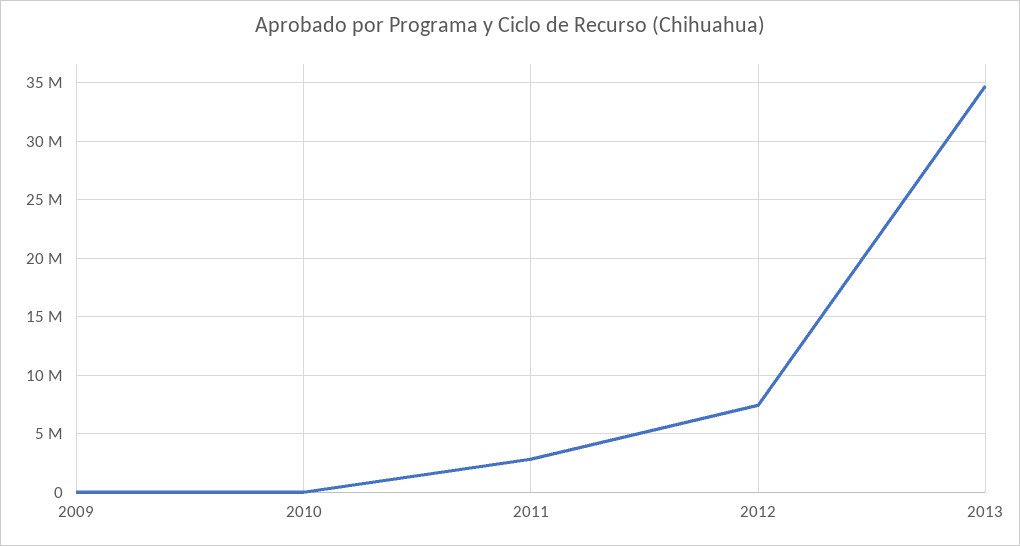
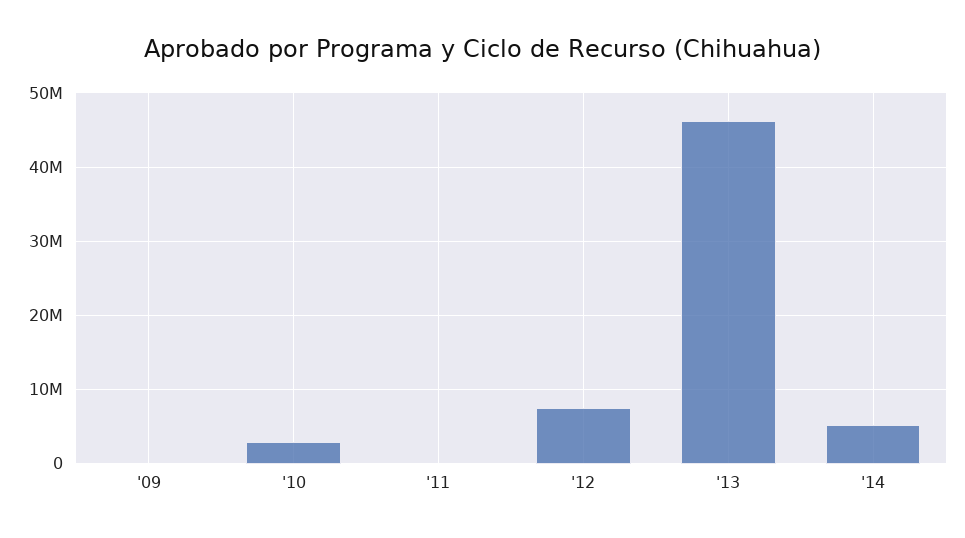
2010: 0 -> 3000000
2011: 3000000 -> 0
2013: 35000000 -> 46000000
'14: none -> 5000000

